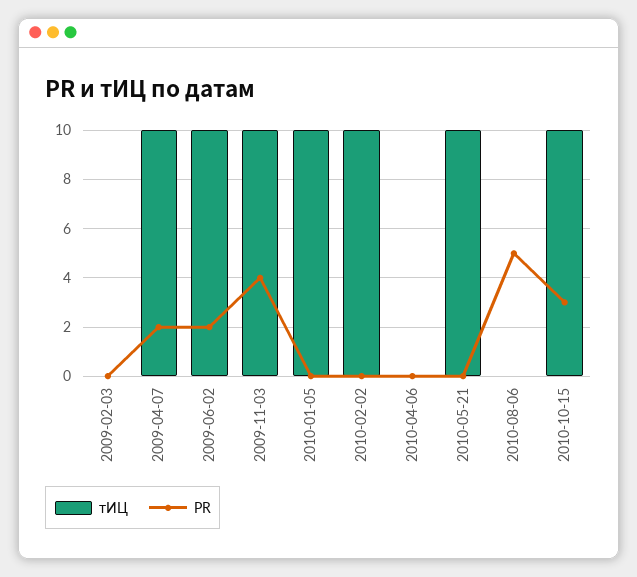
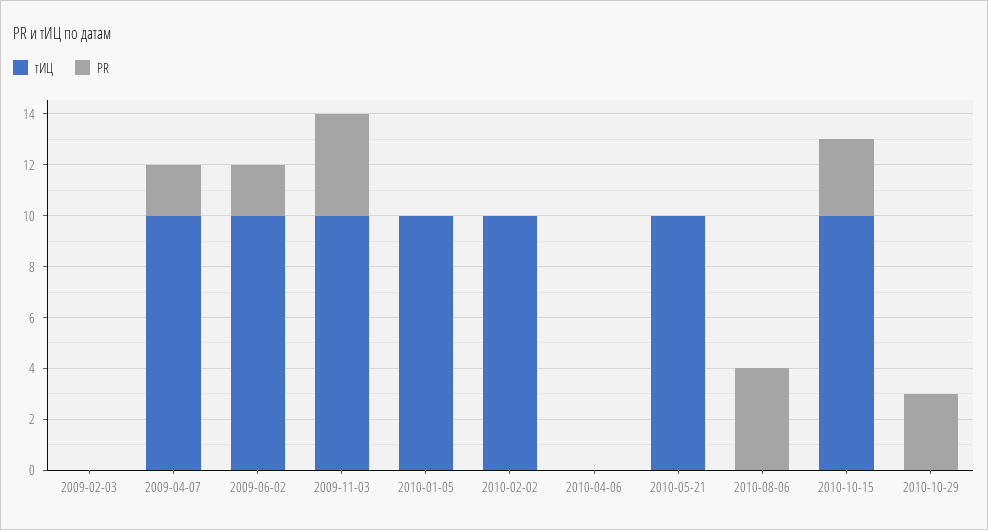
PR, 2010-08-06: 5 -> 4
тИЦ, 2010-10-29: none -> 0
PR, 2010-10-29: none -> 3

